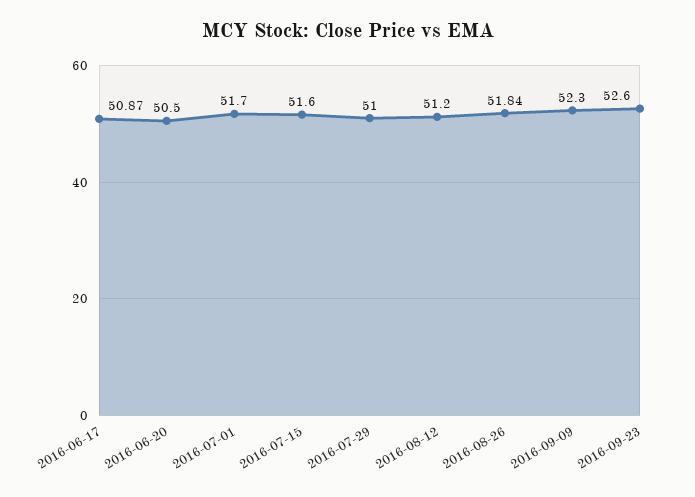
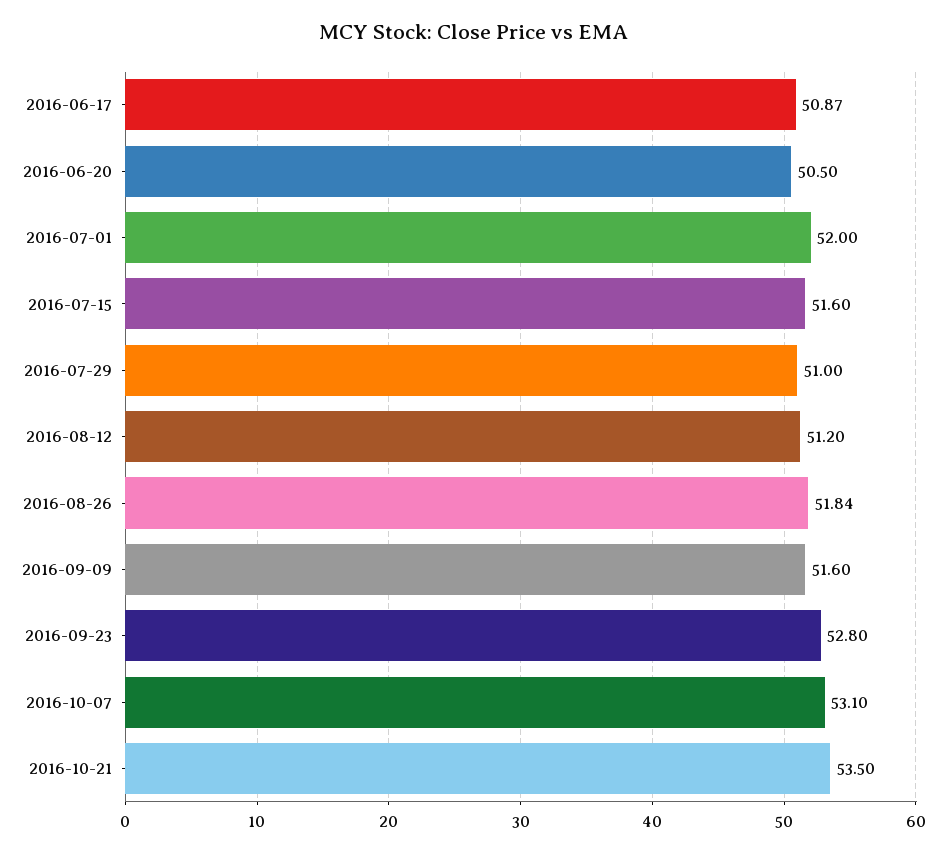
2016-07-01: 51.7 -> 52
2016-09-09: 52.3 -> 51.6
2016-09-23: 52.6 -> 52.8
2016-10-07: none -> 53.1
2016-10-21: none -> 53.5

